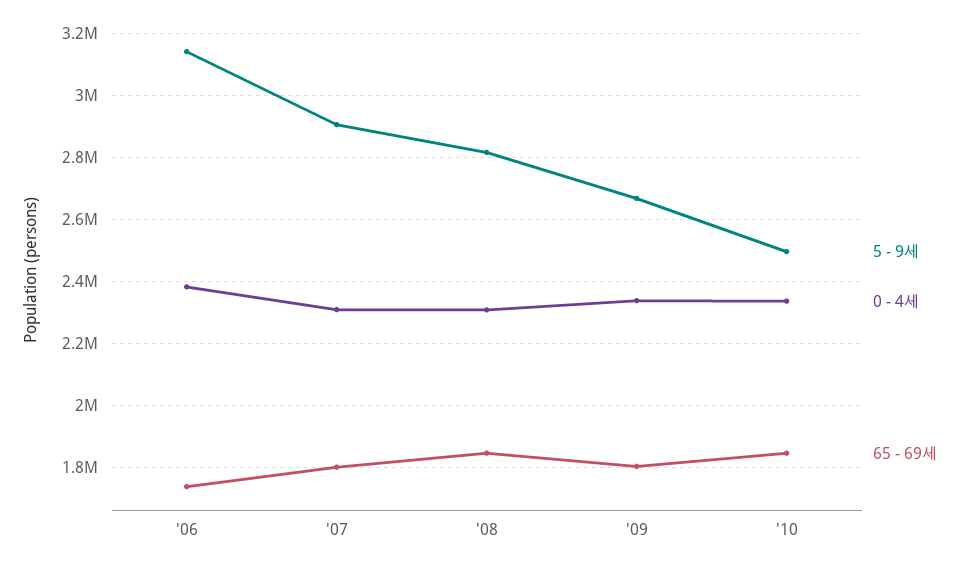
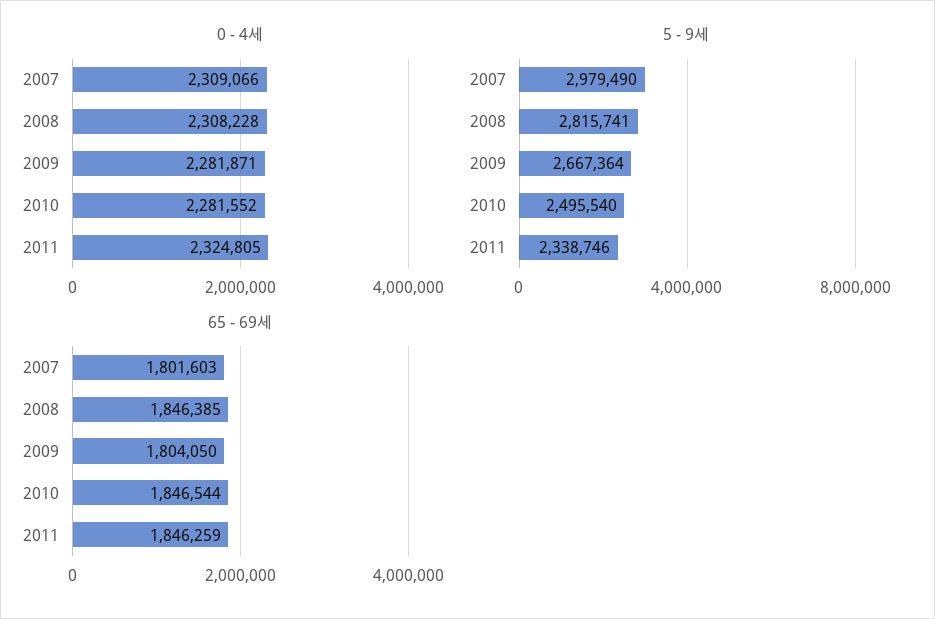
5 - 9세, '06: 3140000 -> none
0 - 4세, '06: 2380000 -> none
65 - 69세, '06: 1740000 -> none
5 - 9세, '07: 2900000 -> 2979490
0 - 4세, '09: 2340000 -> 2281871
0 - 4세, '10: 2340000 -> 2281552
0 - 4세, 2011: none -> 2324805
5 - 9세, 2011: none -> 2338746
65 - 69세, 2011: none -> 1846259

